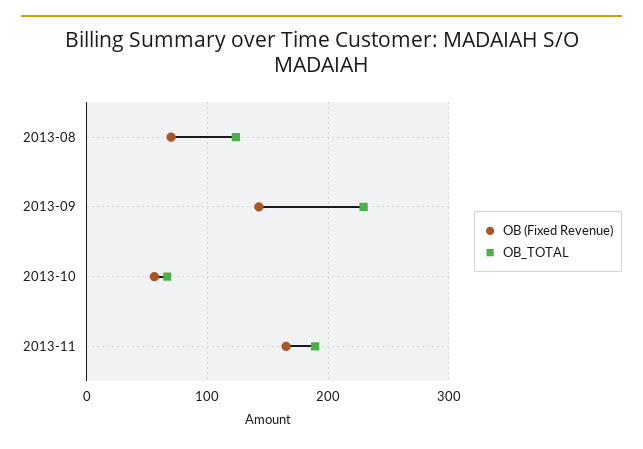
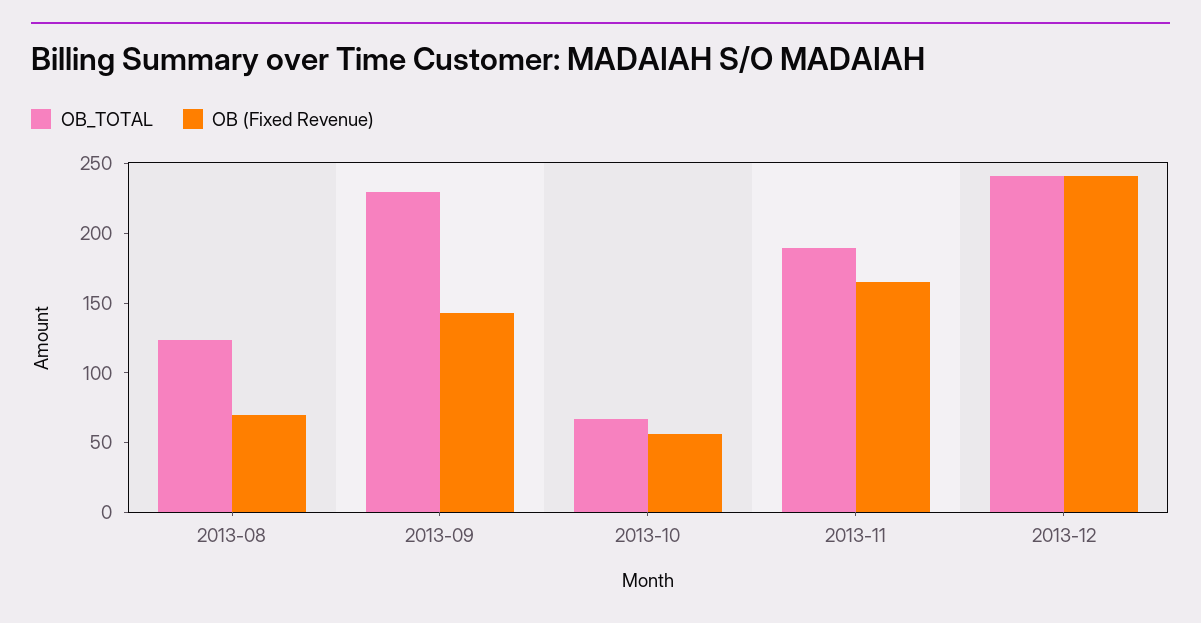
OB_TOTAL, 2013-12: none -> 240
OB (Fixed Revenue), 2013-12: none -> 240

